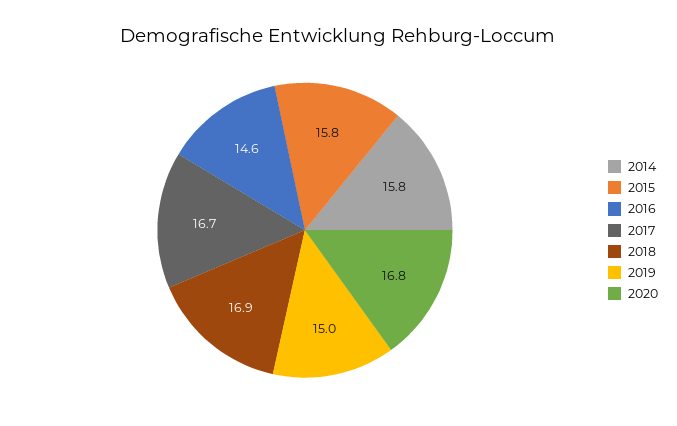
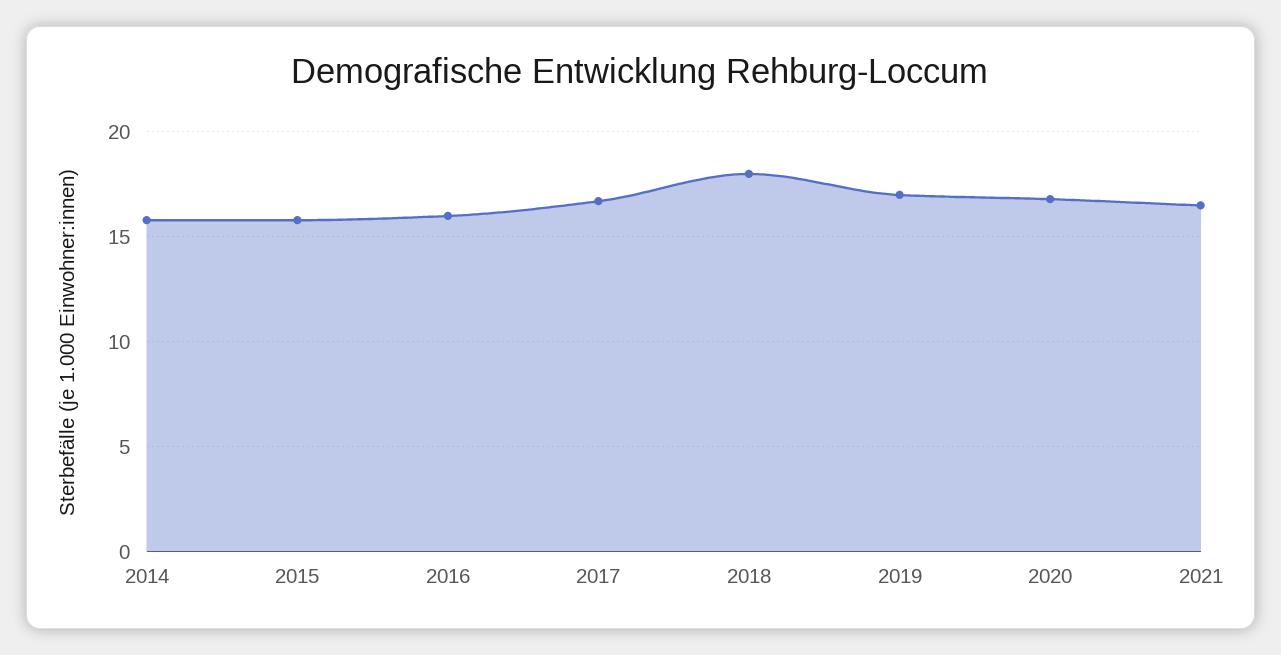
2016: 14.6 -> 16
2018: 16.9 -> 18
2019: 15 -> 17
2021: none -> 16.5

